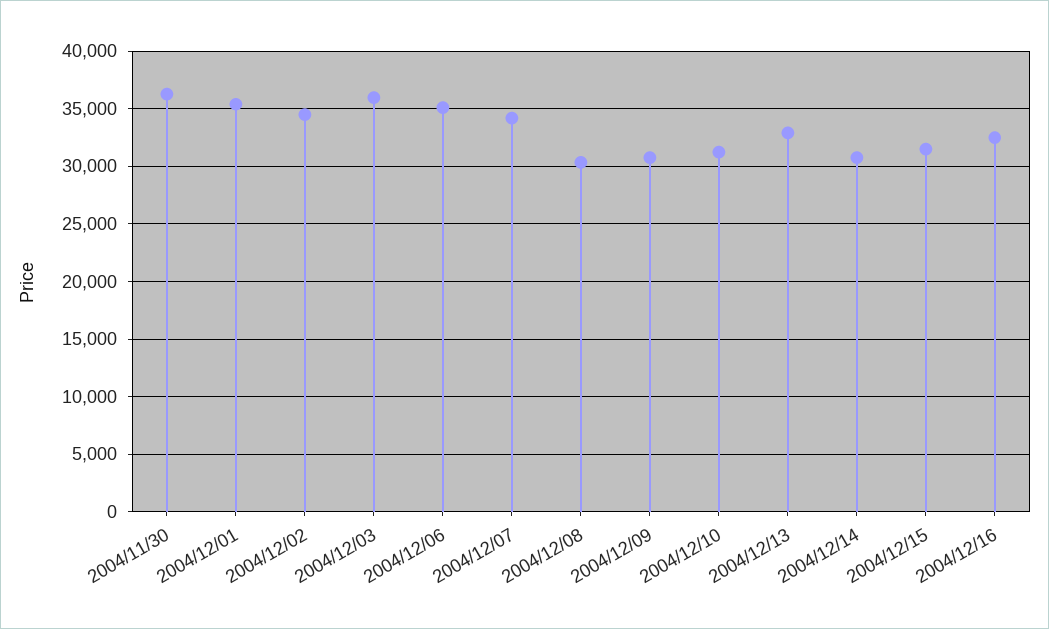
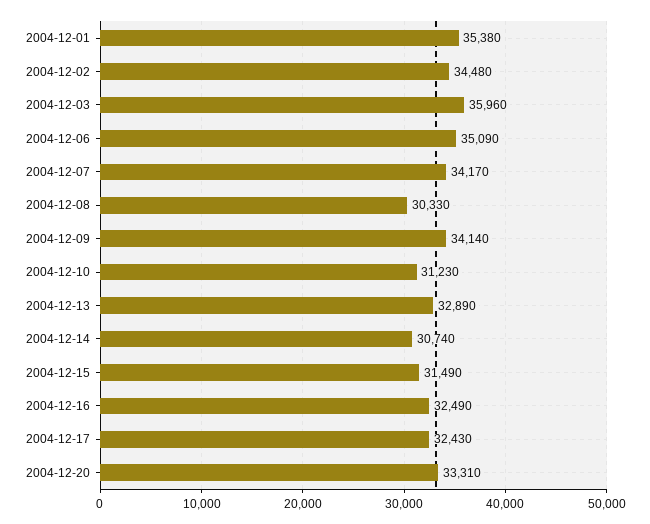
2004/11/30: 36000 -> none
2004/12/09: 31000 -> 34140
2004-12-17: none -> 32430
2004-12-20: none -> 33310

